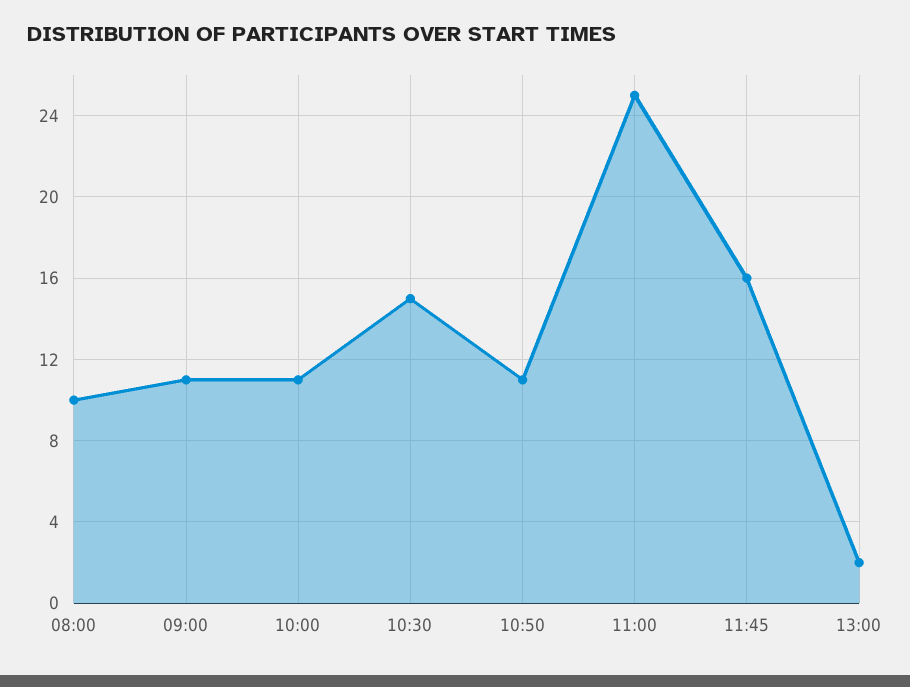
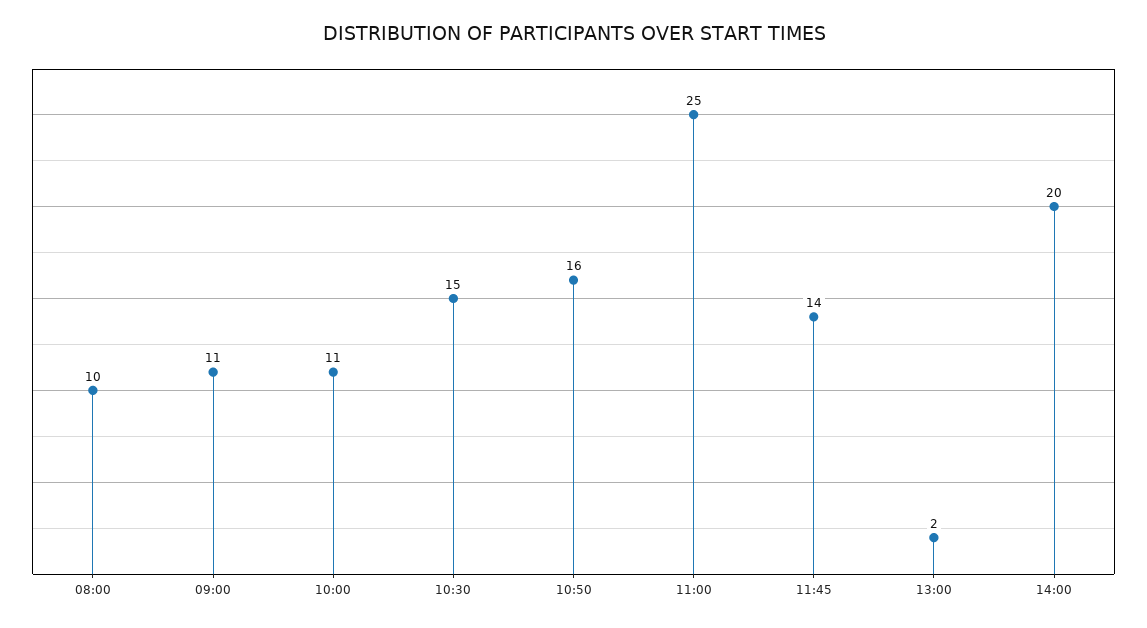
10:50: 11 -> 16
11:45: 16 -> 14
14:00: none -> 20

